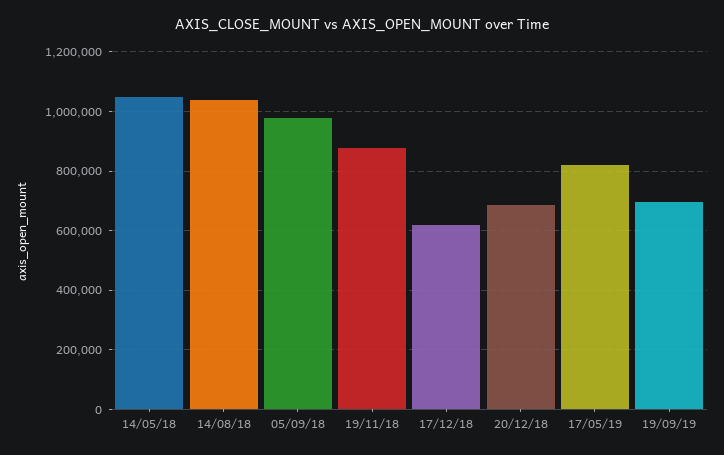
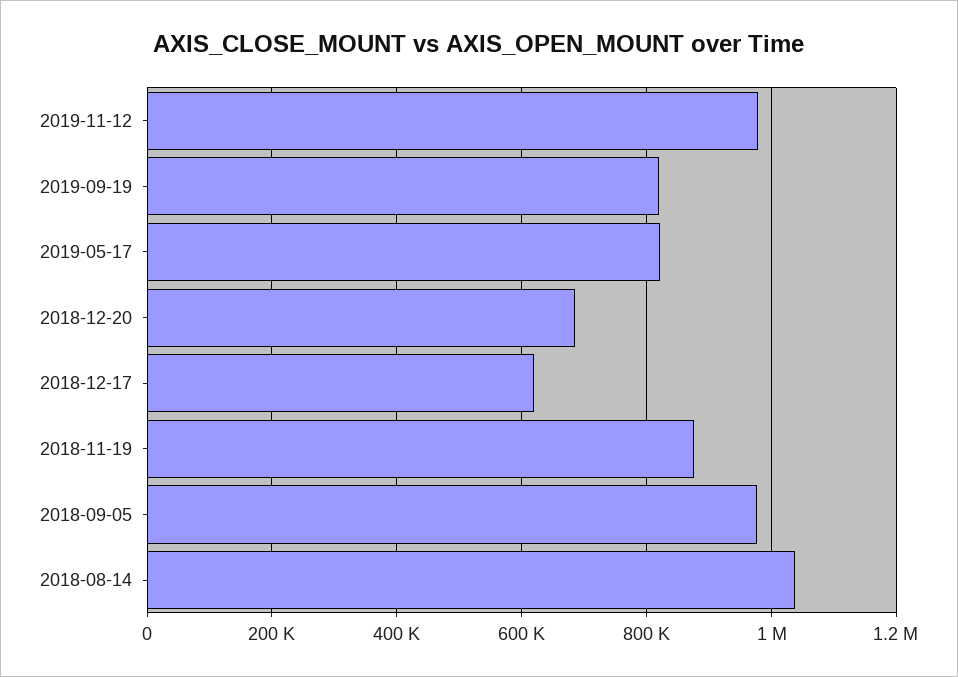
14/05/18: 1050000 -> none
19/09/19: 700000 -> 820000
2019-11-12: none -> 980000

